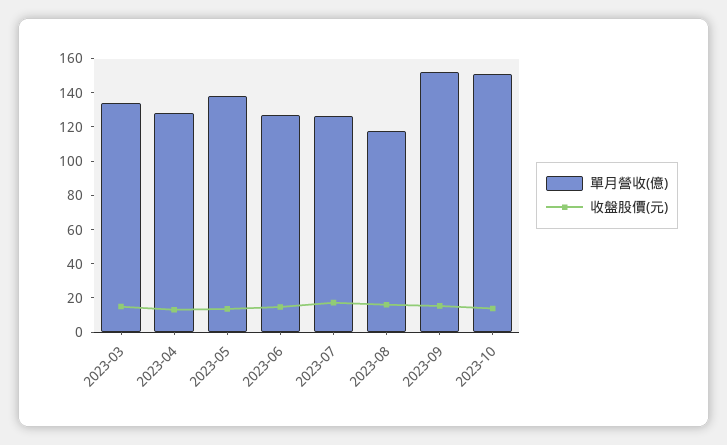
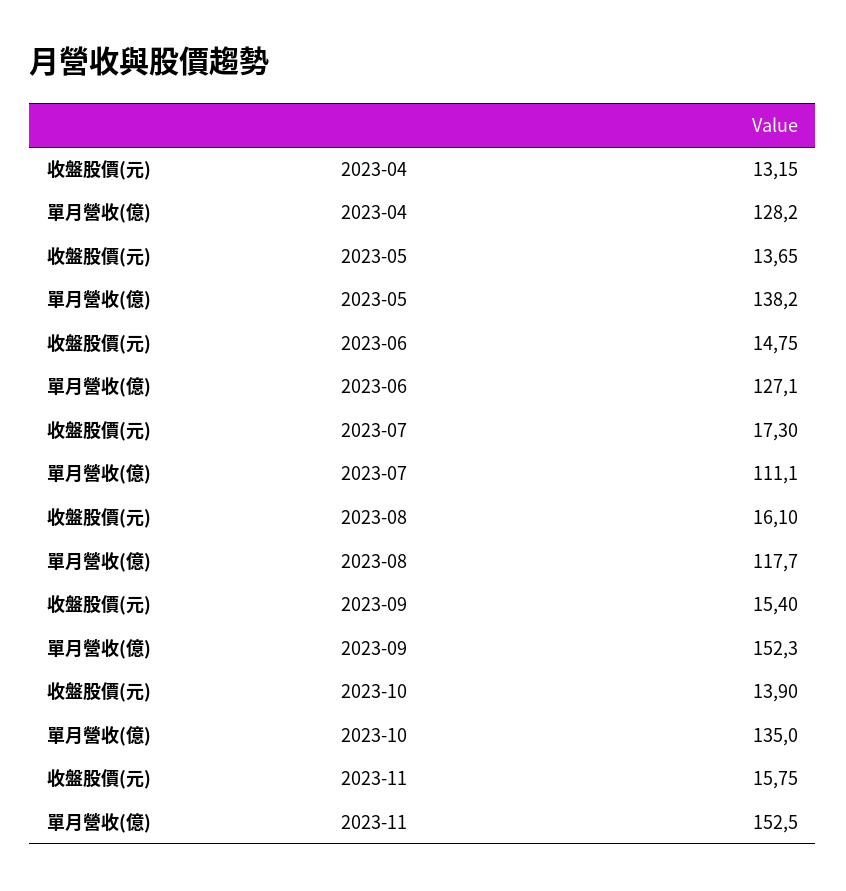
單月營收(億), 2023-03: 135 -> none
收盤股價(元), 2023-03: 15 -> none
單月營收(億), 2023-07: 125 -> 111.1
單月營收(億), 2023-10: 150 -> 135
收盤股價(元), 2023-11: none -> 15.75
單月營收(億), 2023-11: none -> 152.5

